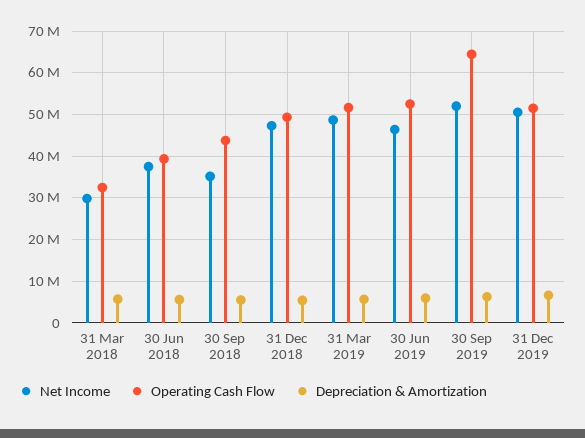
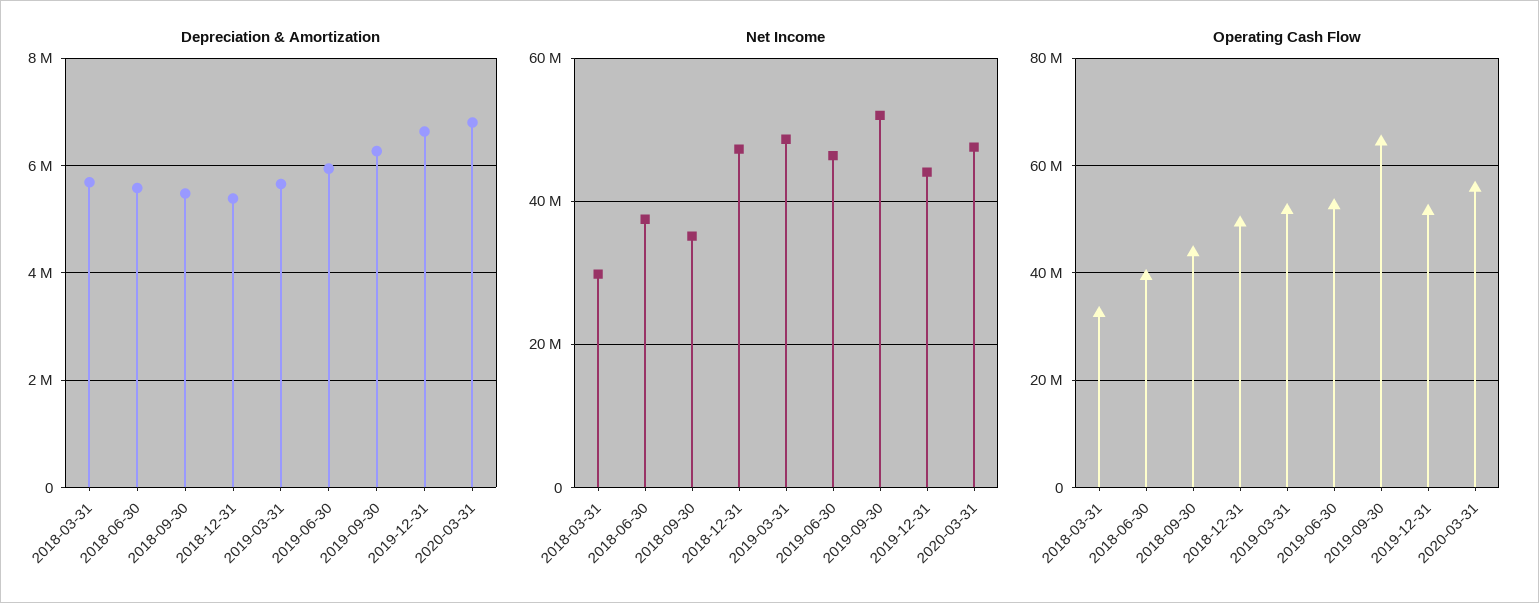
Net Income, 31 Dec 2019: 50000000 -> 44000000
Depreciation & Amortization, 2020-03-31: none -> 6800000
Net Income, 2020-03-31: none -> 48000000
Operating Cash Flow, 2020-03-31: none -> 56000000

